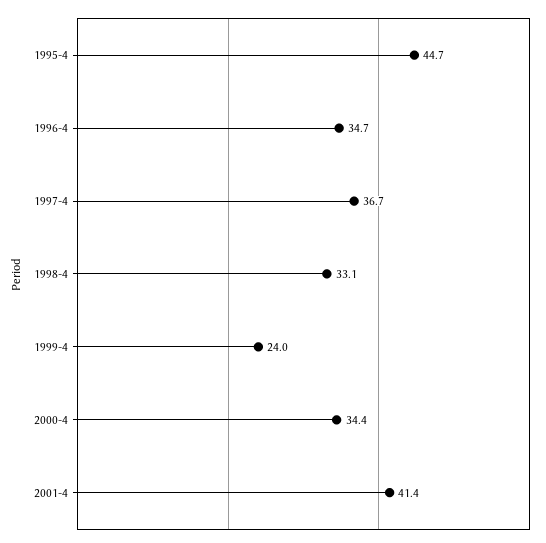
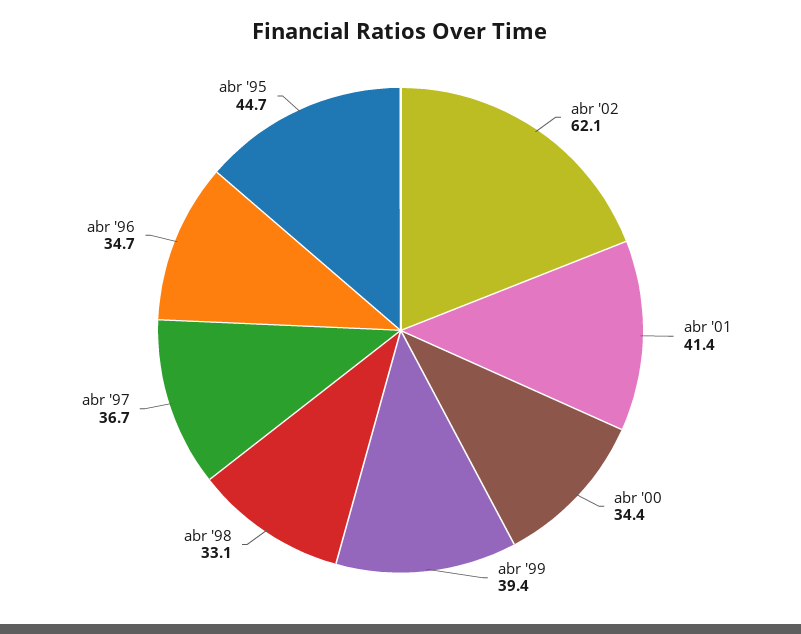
1999-4: 24 -> 39.4
abr '02: none -> 62.1

